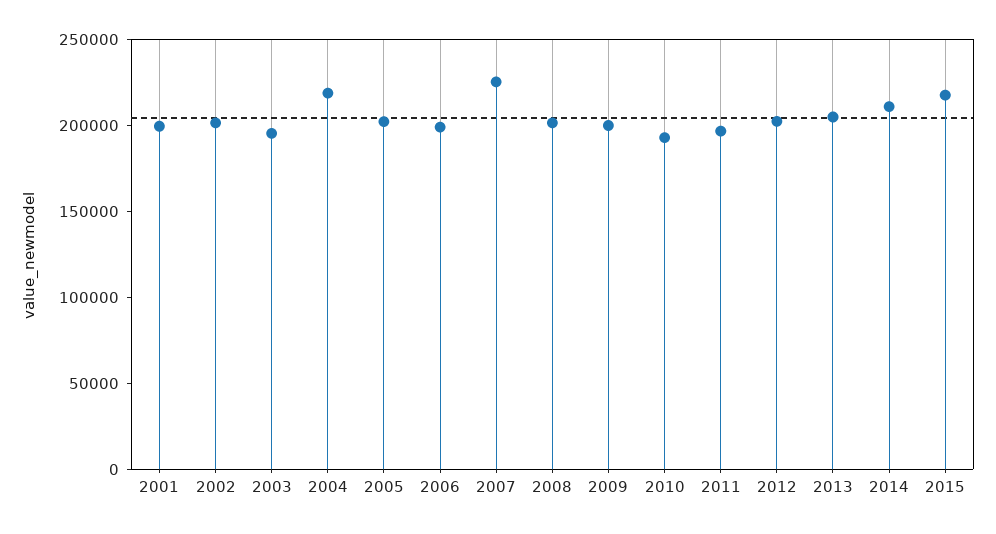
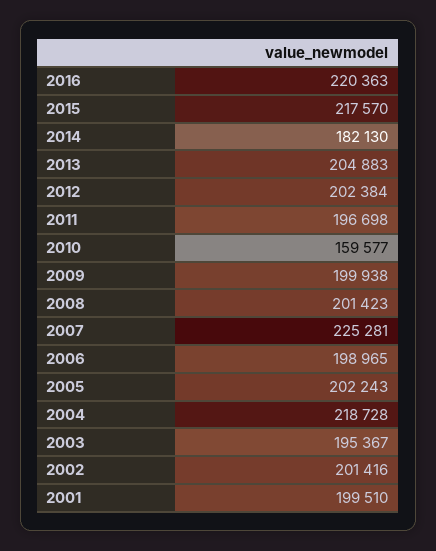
2010: 190000 -> 159577
2014: 210000 -> 182130
2016: none -> 220363

